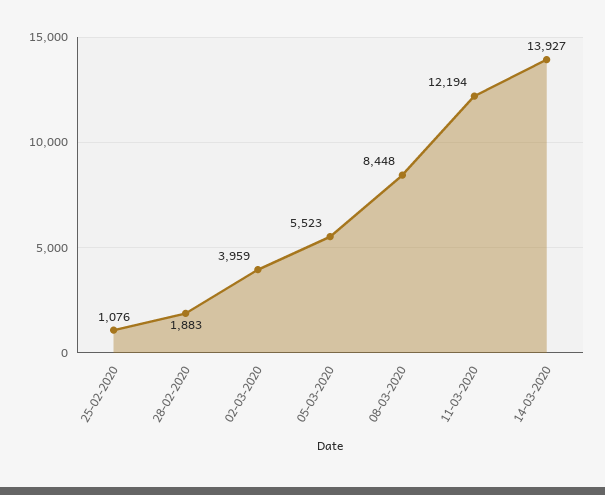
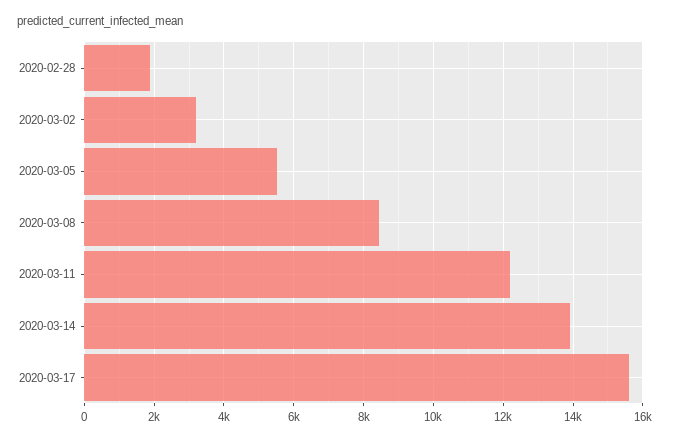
25-02-2020: 1076 -> none
02-03-2020: 3959 -> 3200
2020-03-17: none -> 15600

